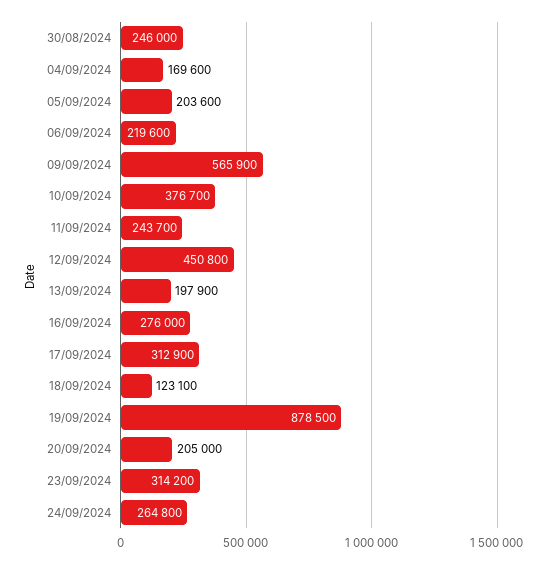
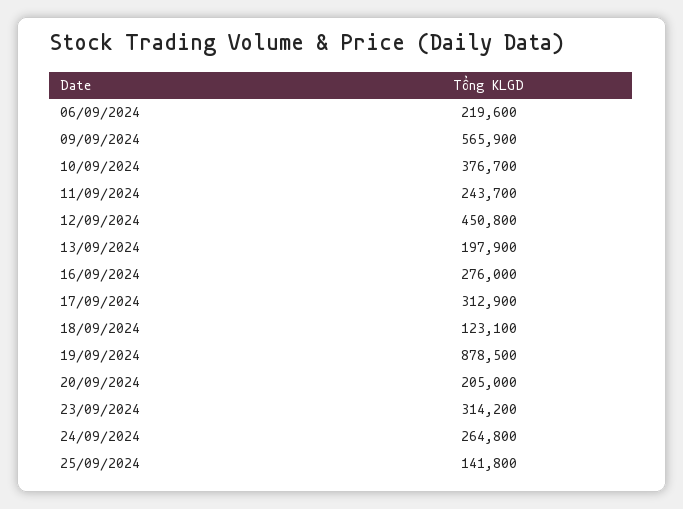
30/08/2024: 246000 -> none
04/09/2024: 169600 -> none
05/09/2024: 203600 -> none
25/09/2024: none -> 141800

